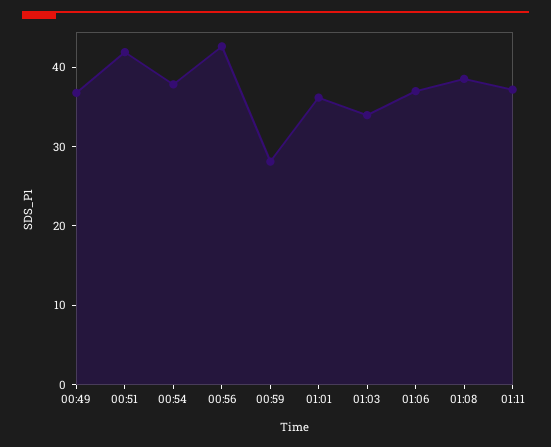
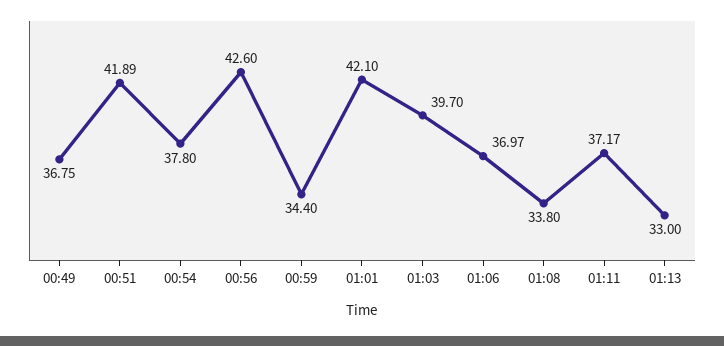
00:59: 28 -> 34.4
01:01: 36 -> 42.1
01:03: 34 -> 39.7
01:08: 38 -> 33.8
01:13: none -> 33

